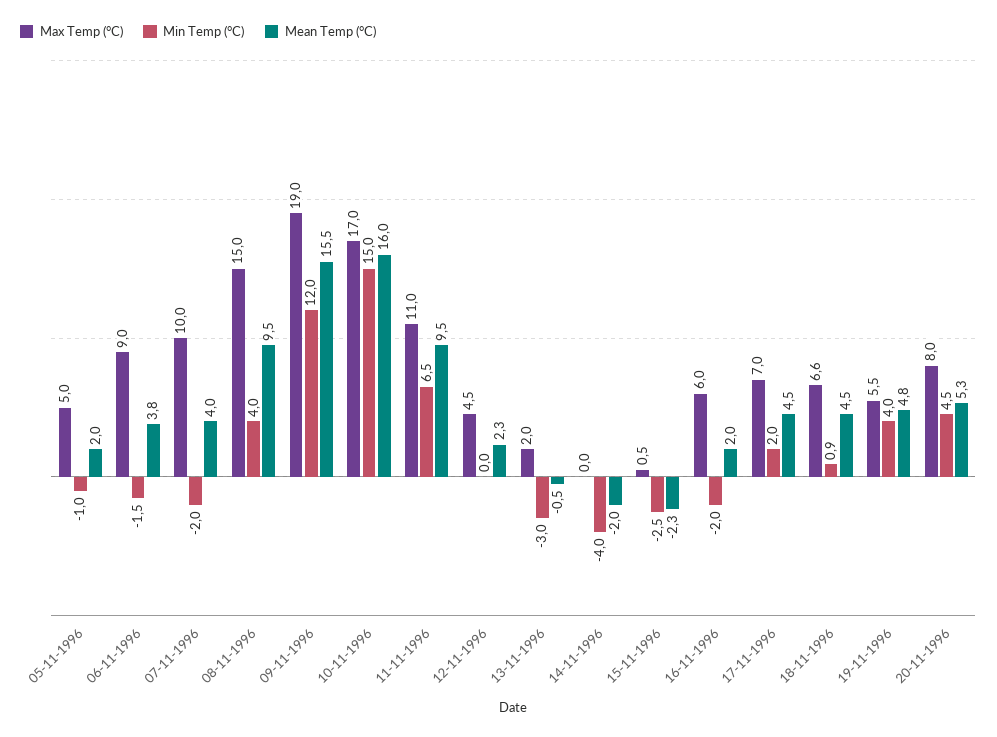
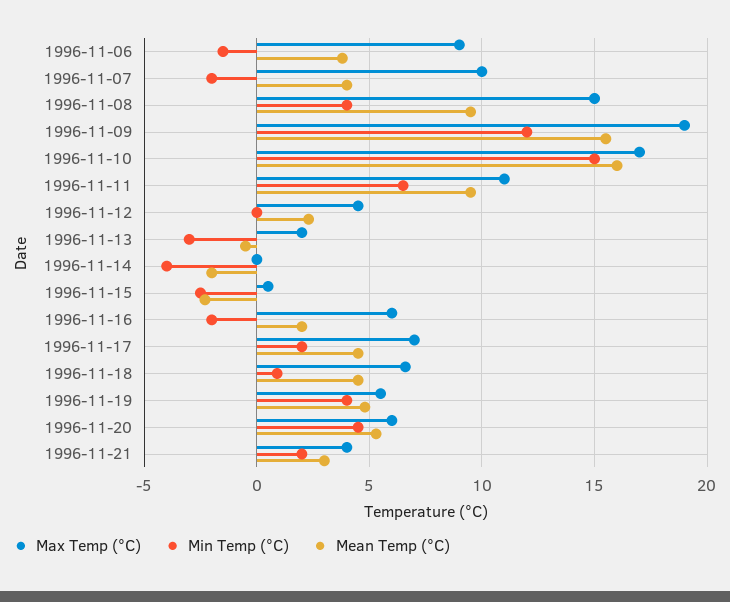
Max Temp (°C), 05-11-1996: 5 -> none
Min Temp (°C), 05-11-1996: -1 -> none
Mean Temp (°C), 05-11-1996: 2 -> none
Max Temp (°C), 20-11-1996: 8 -> 6
Max Temp (°C), 1996-11-21: none -> 4
Min Temp (°C), 1996-11-21: none -> 2
Mean Temp (°C), 1996-11-21: none -> 3

